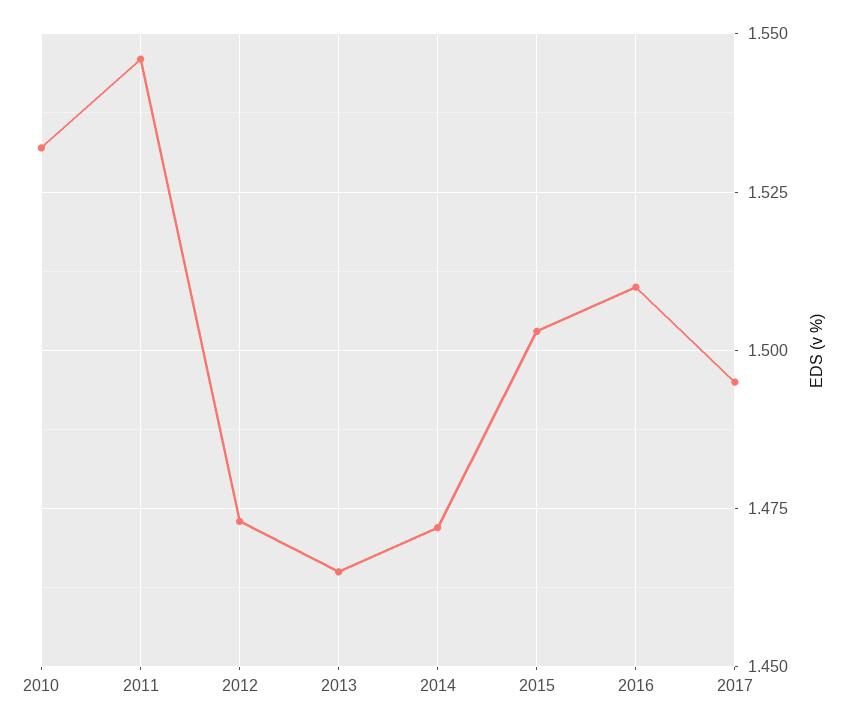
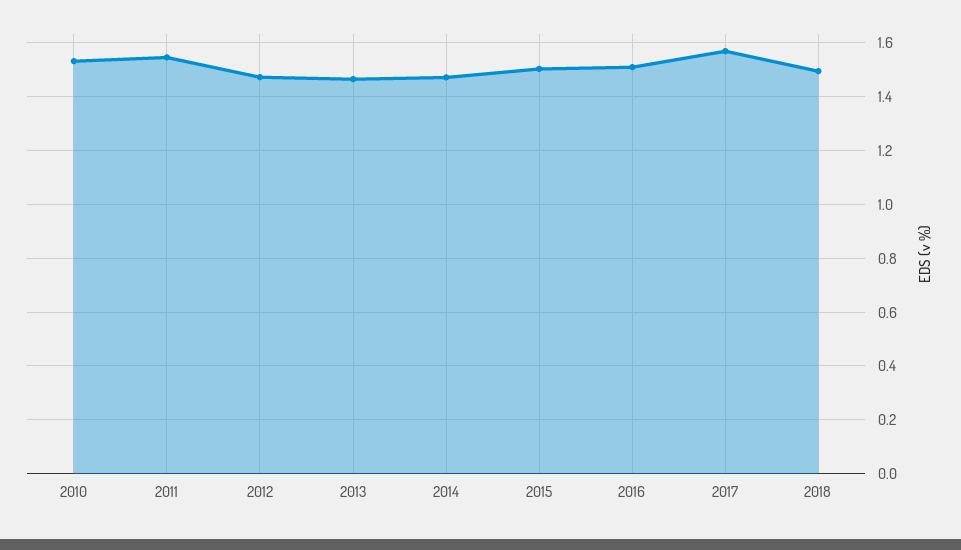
2017: 1.495 -> 1.575
2018: none -> 1.5

